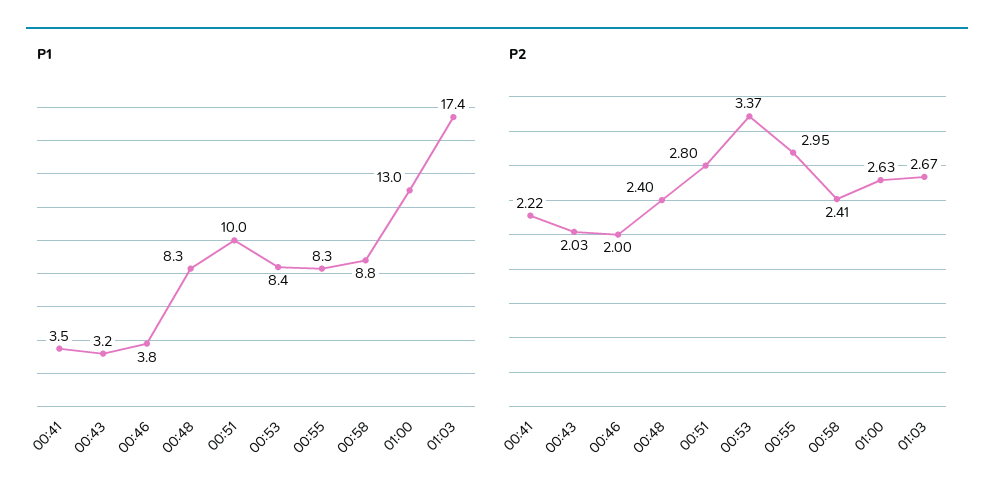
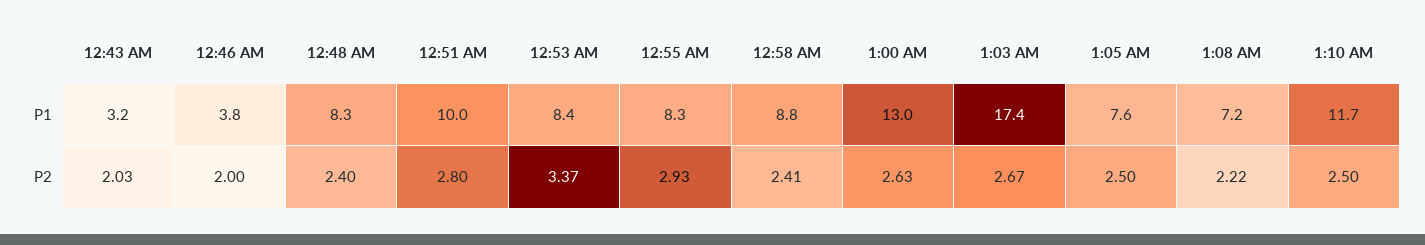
P1, 00:41: 3.5 -> none
P2, 00:41: 2.22 -> none
P2, 00:55: 2.95 -> 2.93
P1, 1:05 AM: none -> 7.6
P1, 1:08 AM: none -> 7.2
P1, 1:10 AM: none -> 11.7
P2, 1:05 AM: none -> 2.5
P2, 1:08 AM: none -> 2.22
P2, 1:10 AM: none -> 2.5

